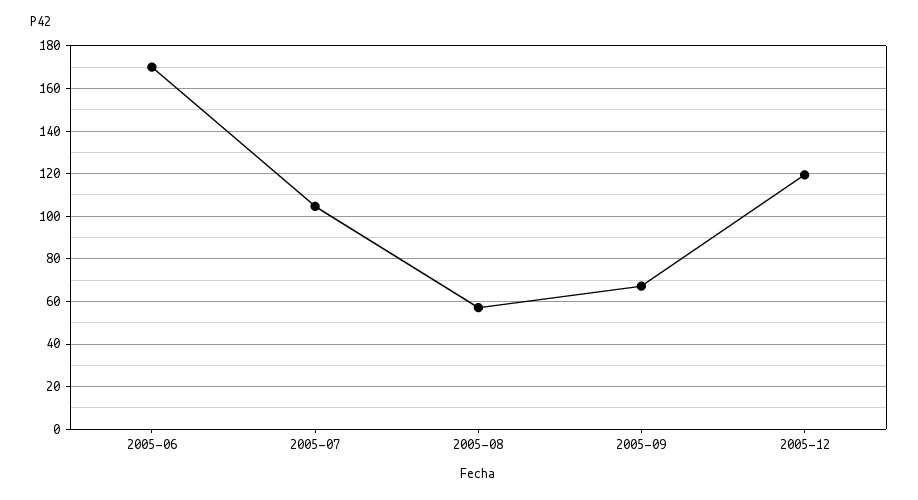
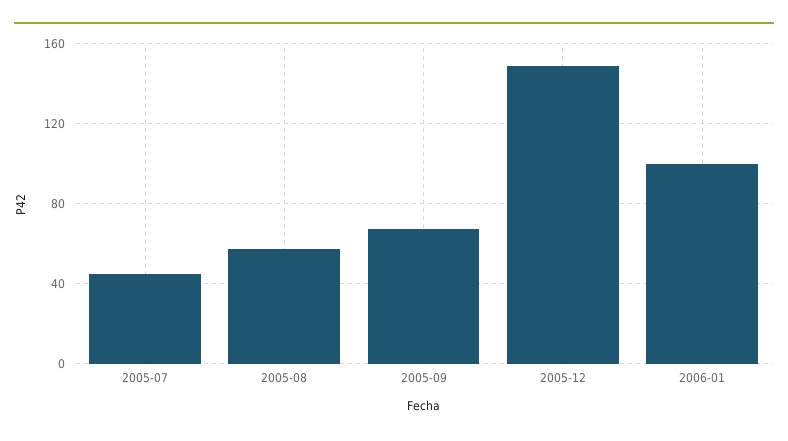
2005-06: 170 -> none
2005-07: 105 -> 45
2005-12: 120 -> 150
2006-01: none -> 100

